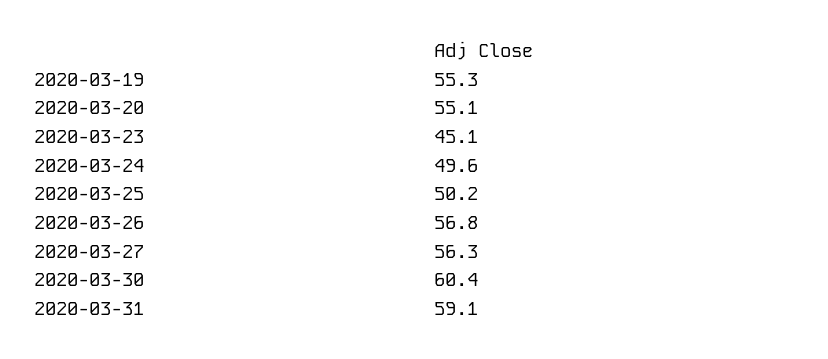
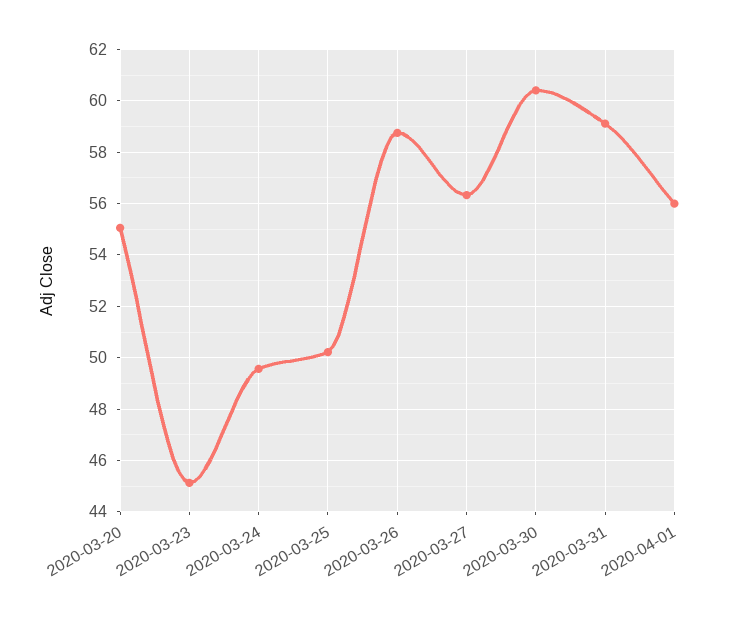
2020-03-19: 55.3 -> none
2020-03-26: 56.8 -> 58.75
2020-04-01: none -> 56

